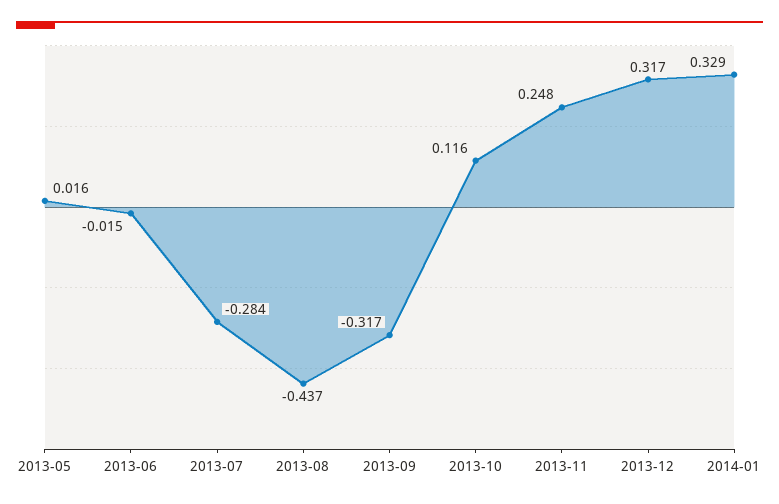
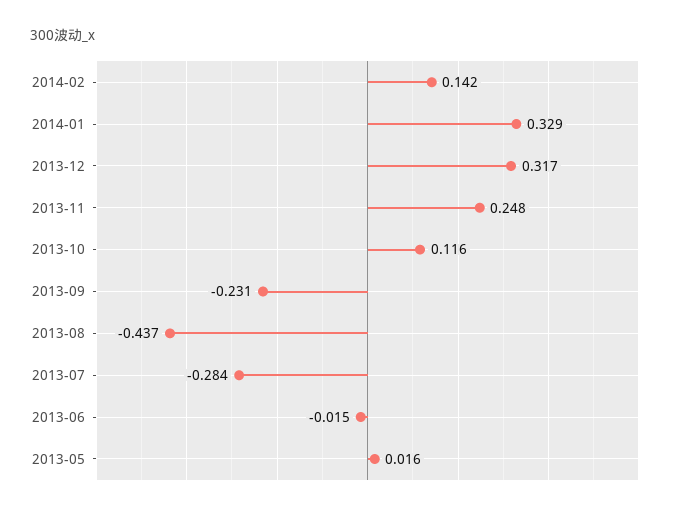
2013-09: -0.317 -> -0.231
2014-02: none -> 0.142

